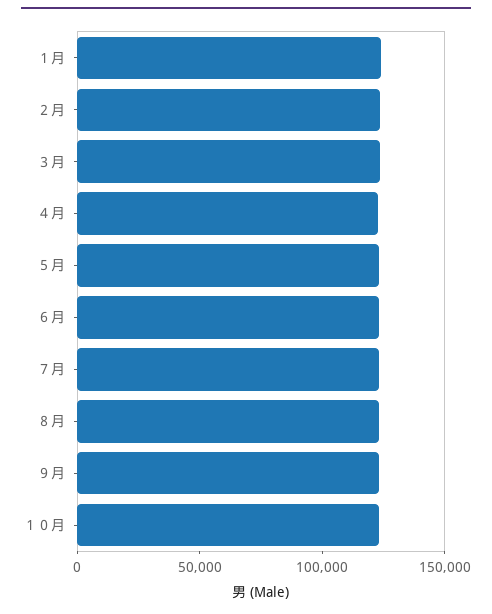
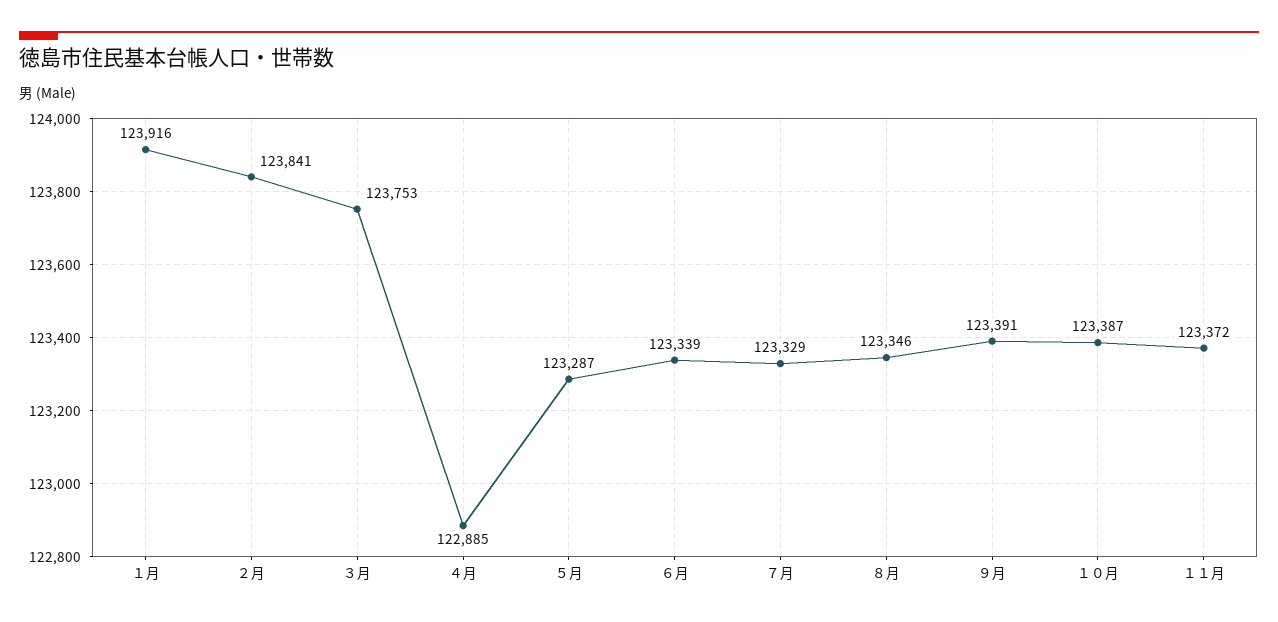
１１月: none -> 123372

